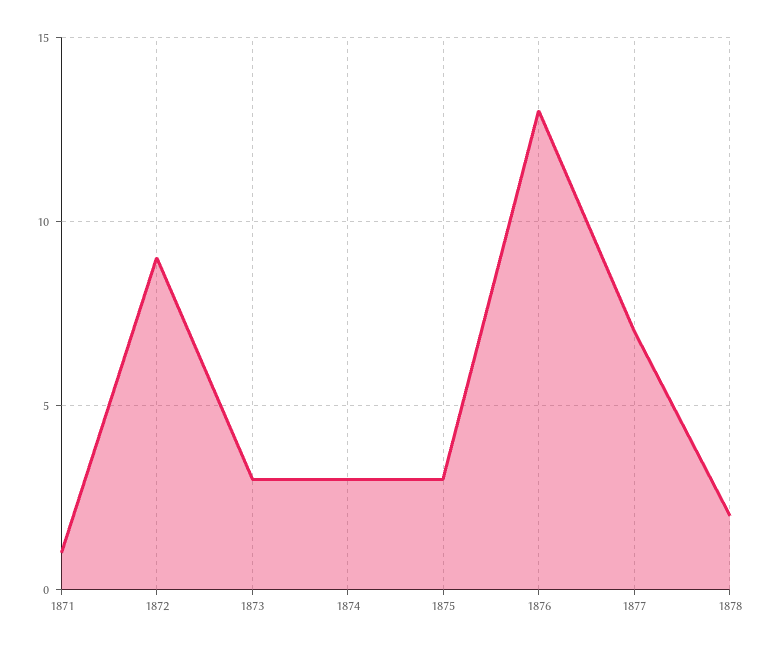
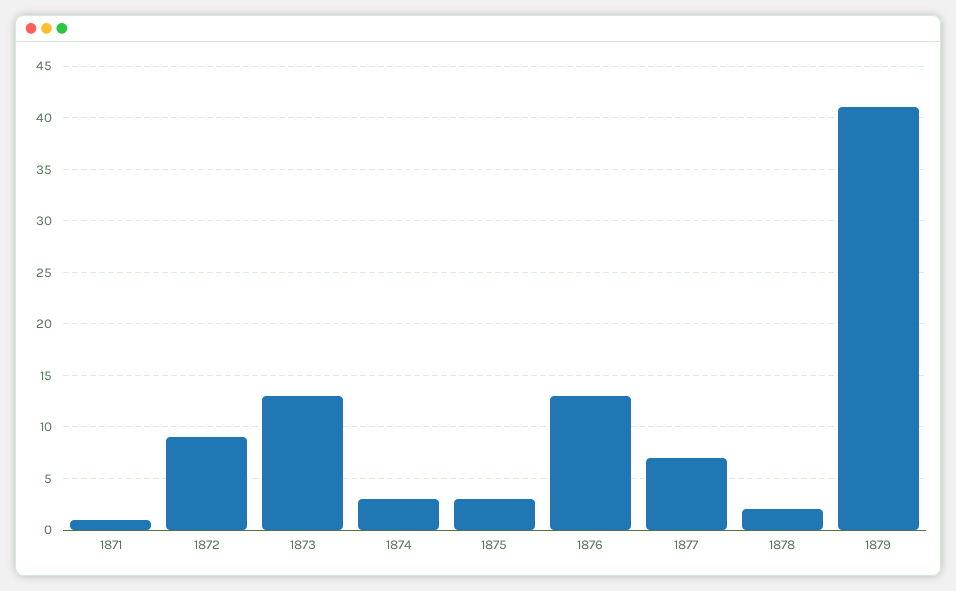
1873: 3 -> 13
1879: none -> 41

